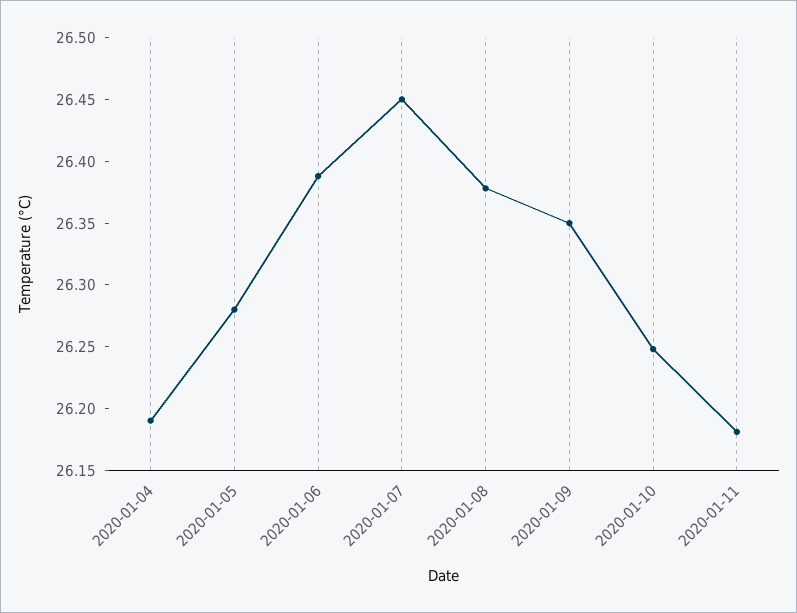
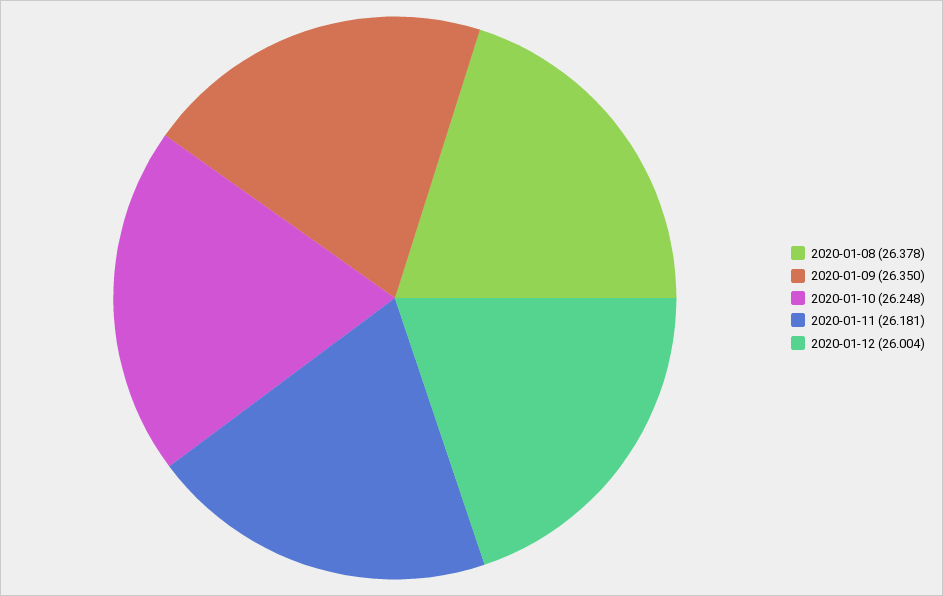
2020-01-04: 26.19 -> none
2020-01-05: 26.28 -> none
2020-01-06: 26.39 -> none
2020-01-07: 26.45 -> none
2020-01-12: none -> 26.004

